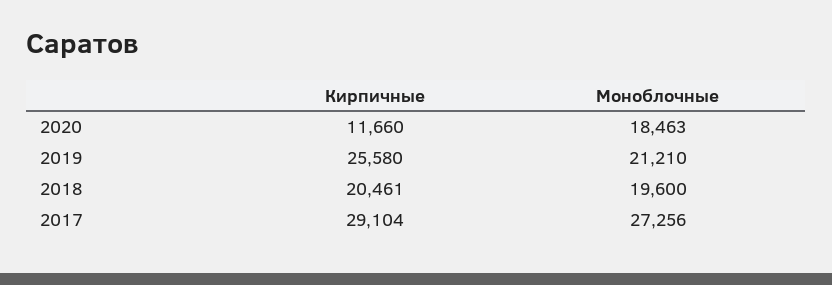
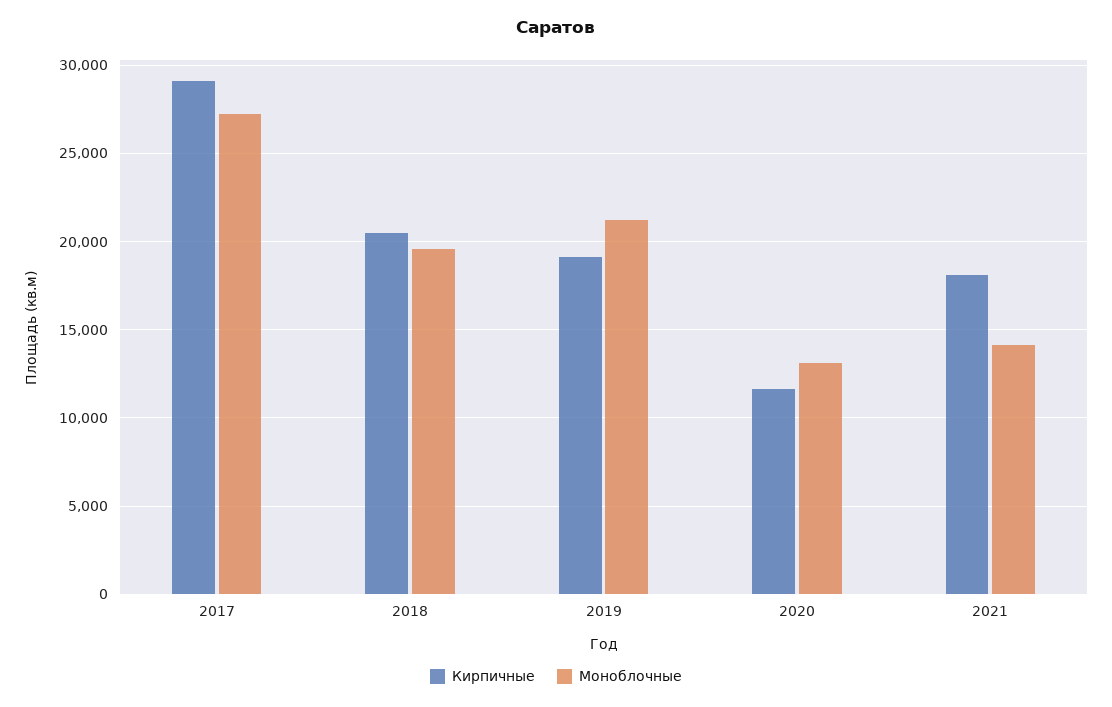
Моноблочные, 2020: 18463 -> 13000
Кирпичные, 2019: 25580 -> 19000
Кирпичные, 2021: none -> 18000
Моноблочные, 2021: none -> 14000

